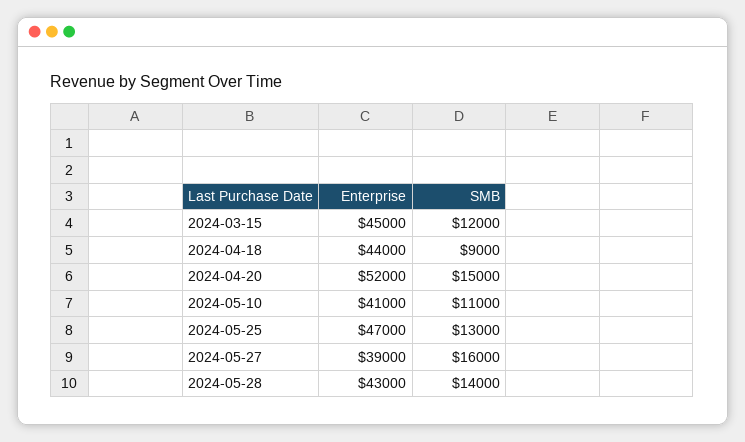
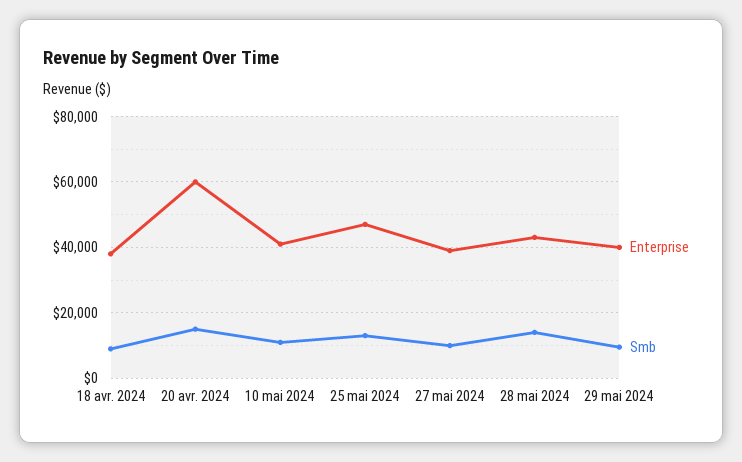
Enterprise, 2024-03-15: 45000 -> none
SMB, 2024-03-15: 12000 -> none
Enterprise, 2024-04-18: 44000 -> 38000
Enterprise, 2024-04-20: 52000 -> 60000
SMB, 2024-05-27: 16000 -> 10000
Enterprise, 29 mai 2024: none -> 40000
SMB, 29 mai 2024: none -> 10000

